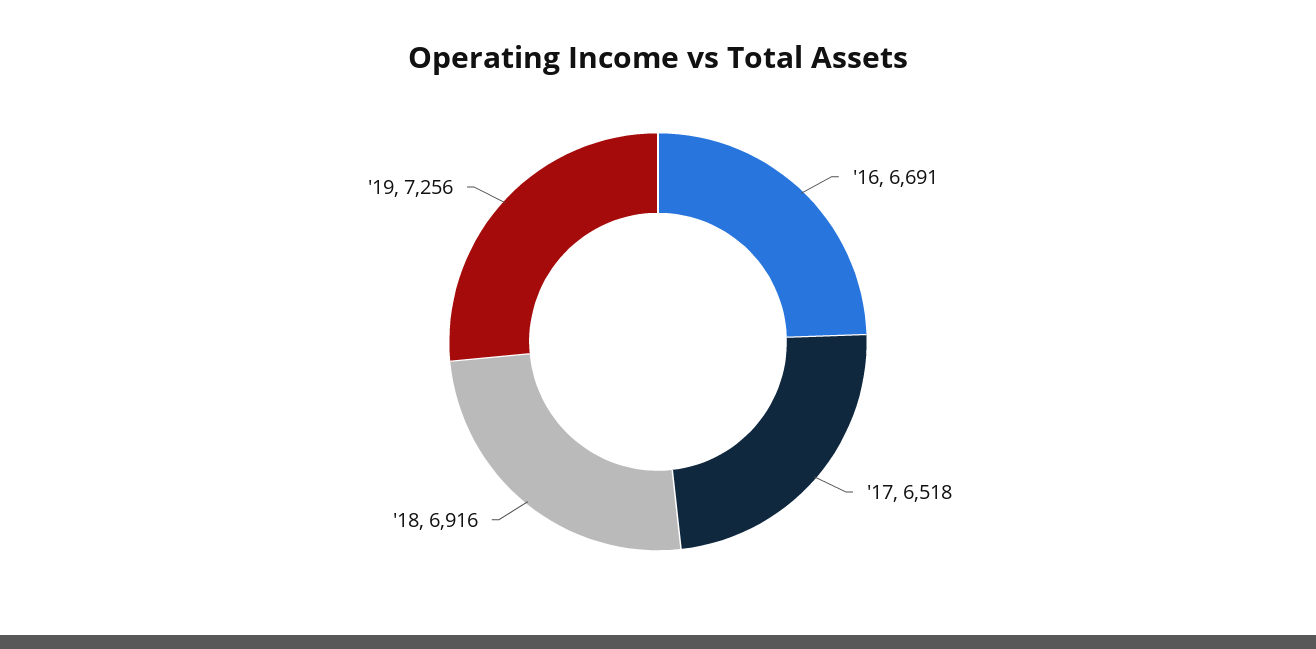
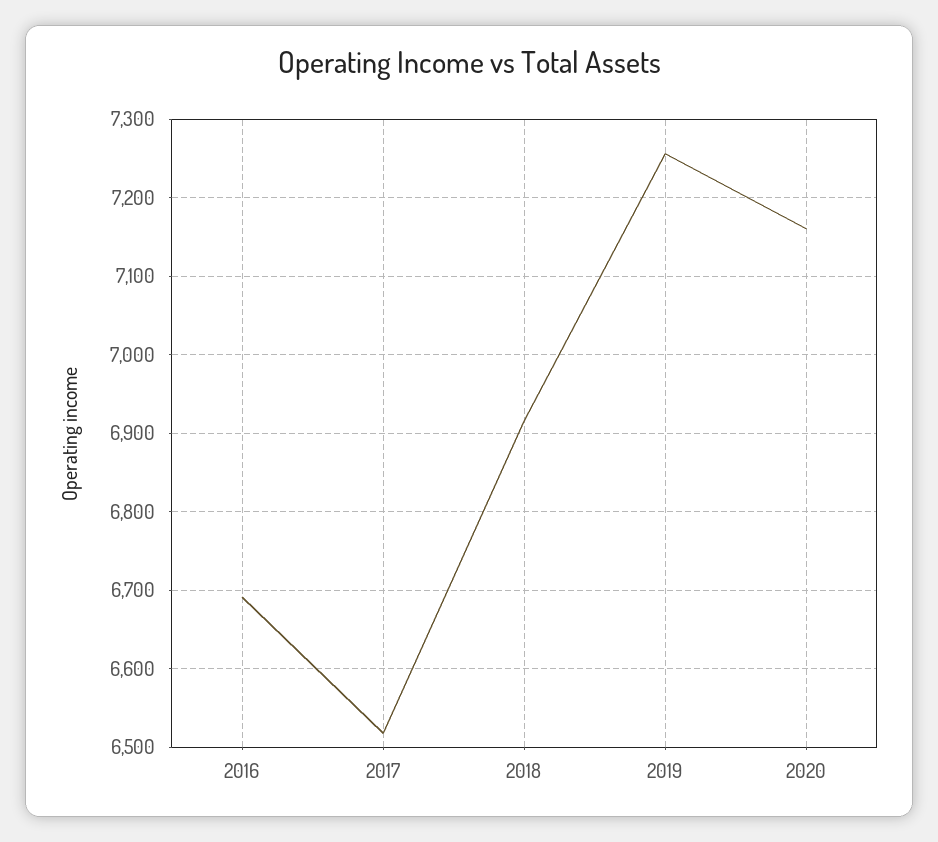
2020: none -> 7160

